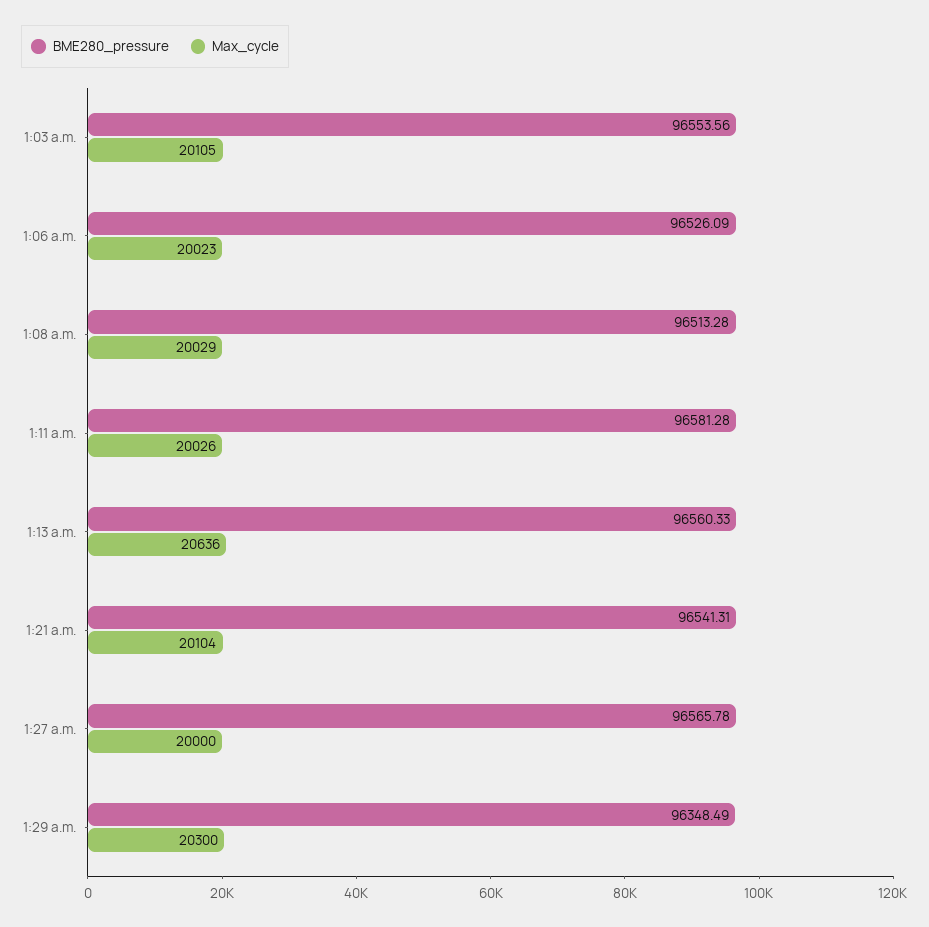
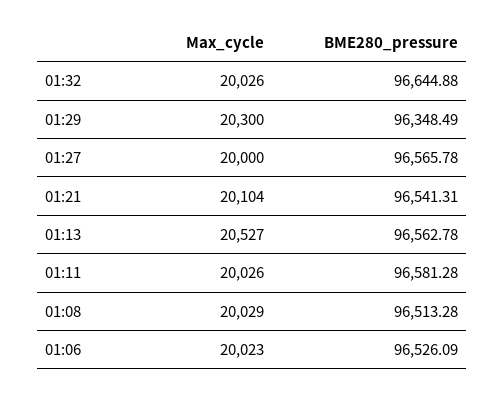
BME280_pressure, 1:03 a.m.: 96553.56 -> none
Max_cycle, 1:03 a.m.: 20105 -> none
BME280_pressure, 1:13 a.m.: 96560.33 -> 96562.78
Max_cycle, 1:13 a.m.: 20636 -> 20527
Max_cycle, 01:32: none -> 20026
BME280_pressure, 01:32: none -> 96644.88

